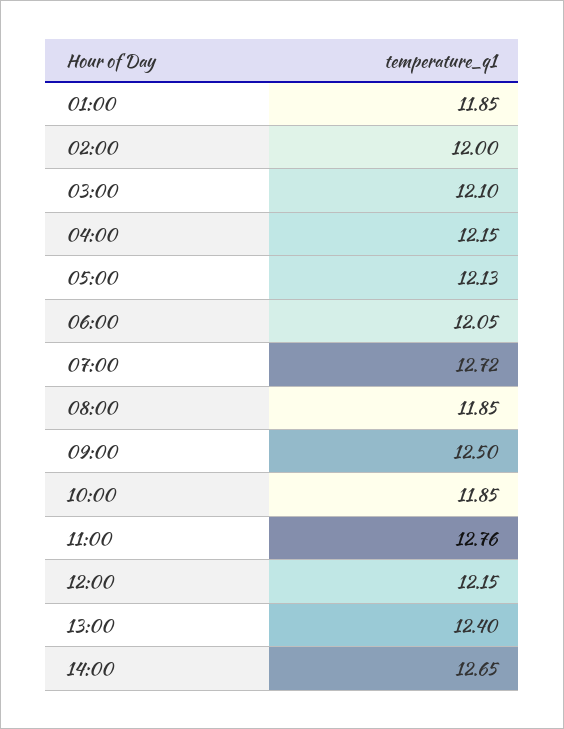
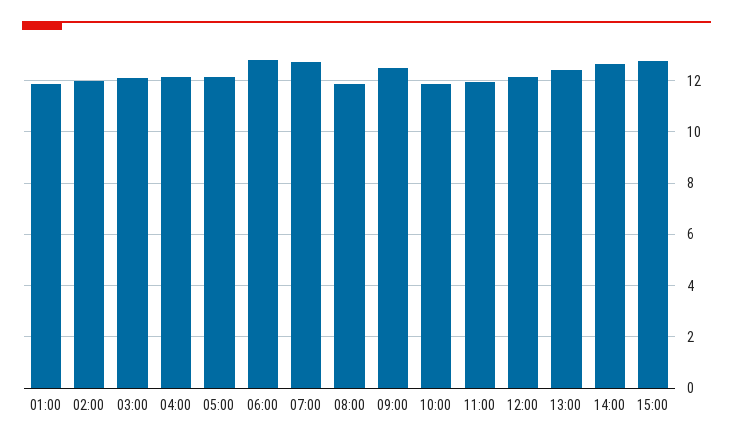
06:00: 12.05 -> 12.75
11:00: 12.76 -> 12
15:00: none -> 12.75

